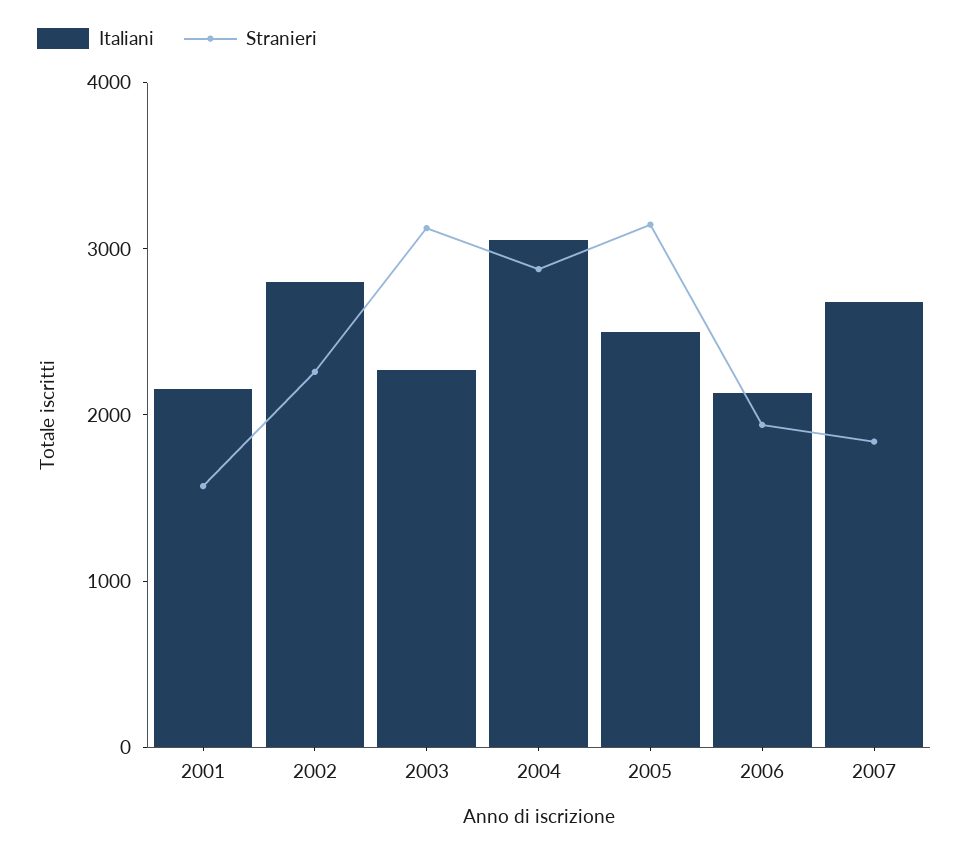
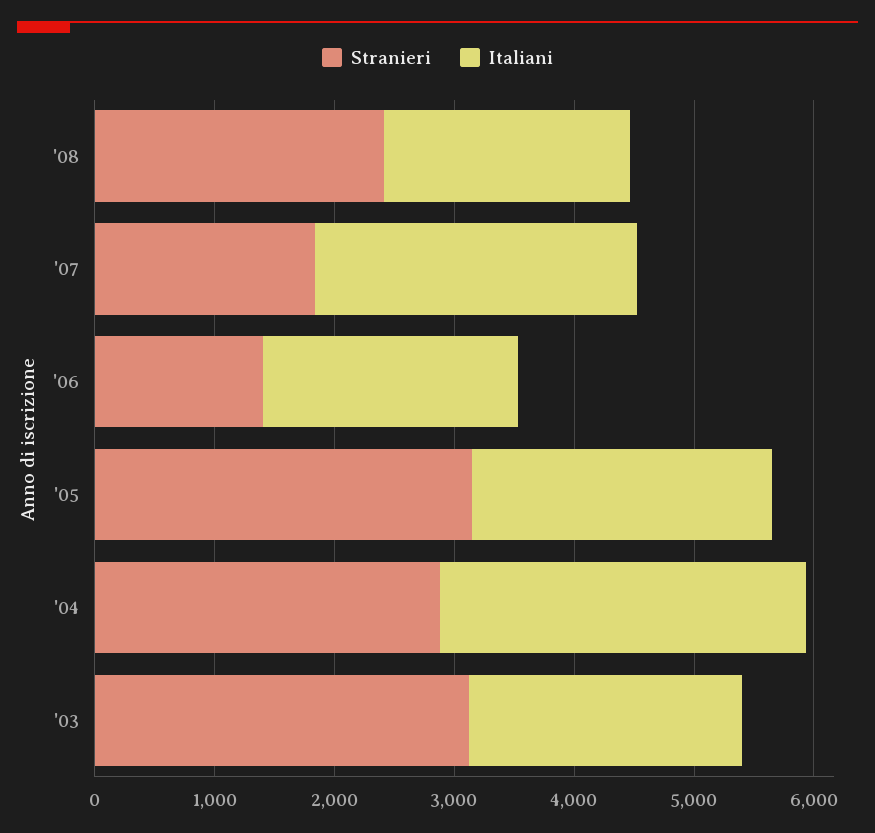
Italiani, 2001: 2200 -> none
Stranieri, 2001: 1600 -> none
Italiani, 2002: 2800 -> none
Stranieri, 2002: 2200 -> none
Stranieri, 2006: 2000 -> 1400
Stranieri, '08: none -> 2400
Italiani, '08: none -> 2000

